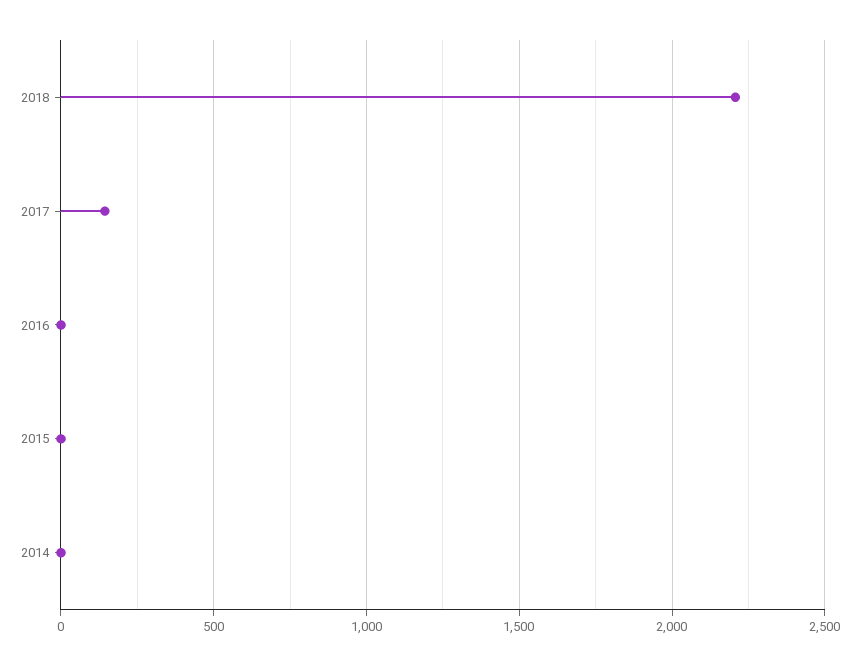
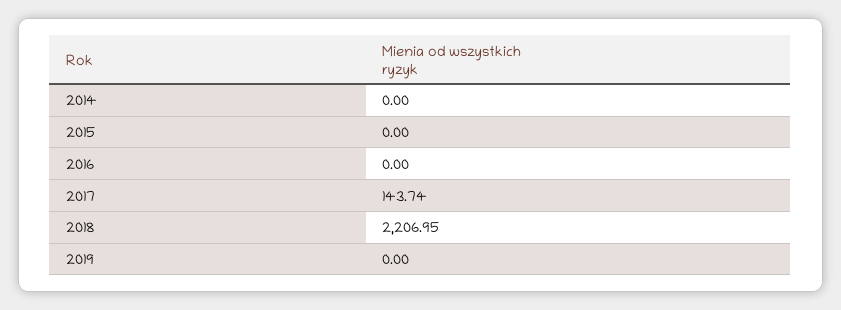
2019: none -> 0

